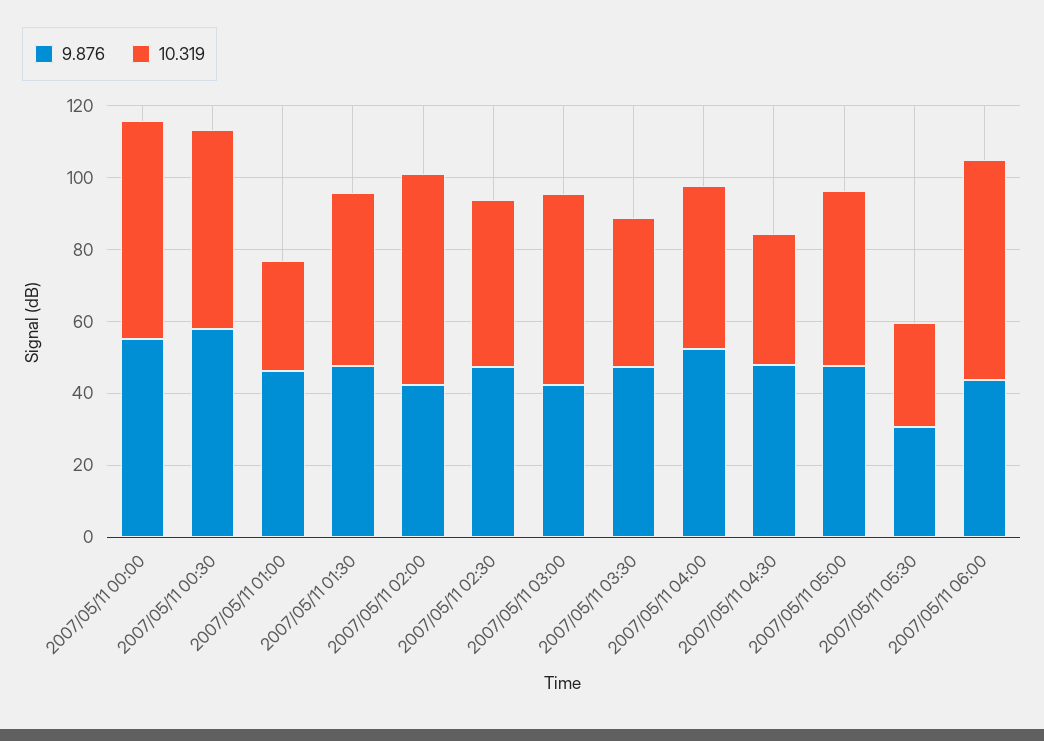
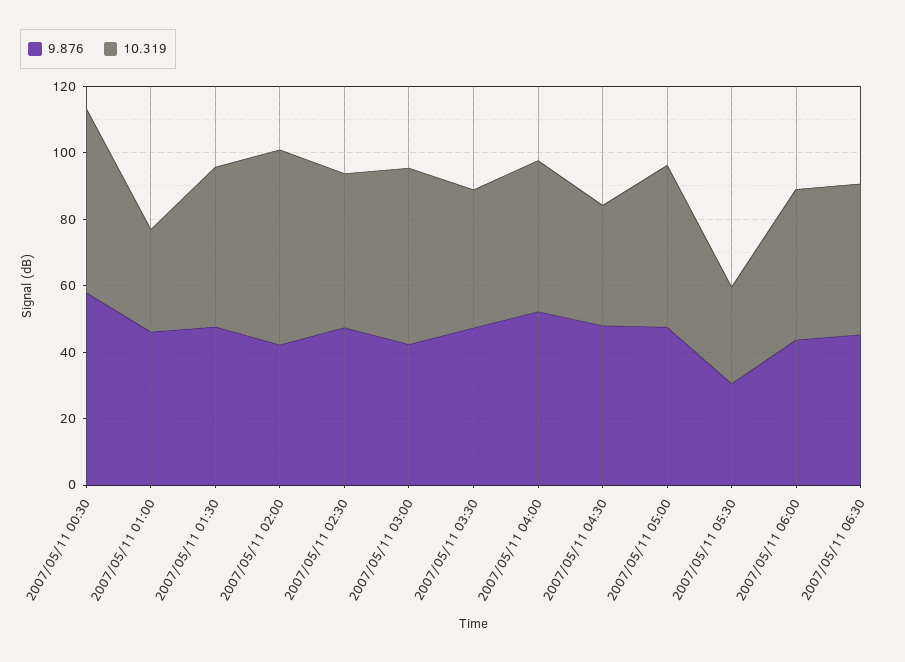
9.876, 2007/05/11 00:00: 55 -> none
10.319, 2007/05/11 00:00: 60 -> none
10.319, 2007/05/11 06:00: 60 -> 45
9.876, 2007/05/11 06:30: none -> 45
10.319, 2007/05/11 06:30: none -> 45

